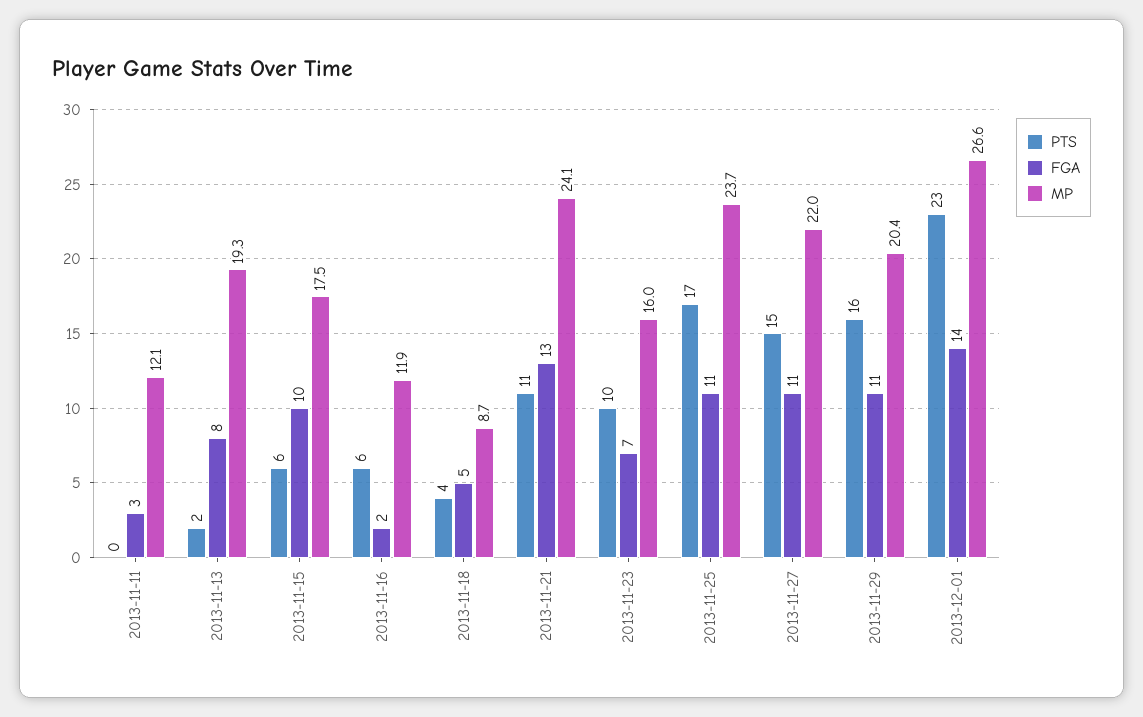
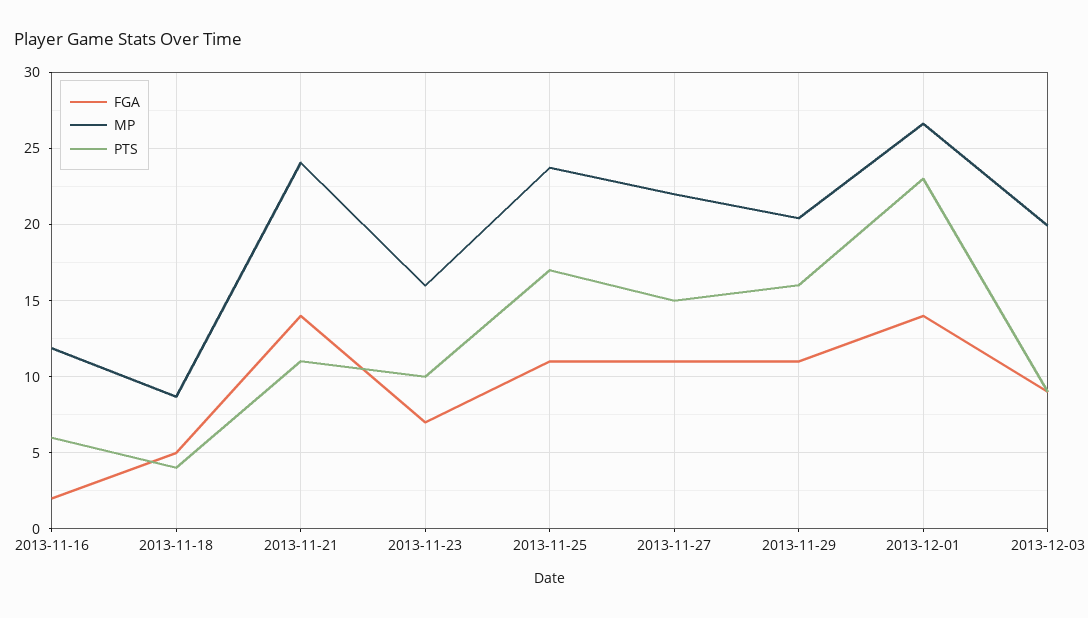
PTS, 2013-11-11: 0 -> none
FGA, 2013-11-11: 3 -> none
MP, 2013-11-11: 12.1 -> none
PTS, 2013-11-13: 2 -> none
FGA, 2013-11-13: 8 -> none
MP, 2013-11-13: 19.3 -> none
PTS, 2013-11-15: 6 -> none
FGA, 2013-11-15: 10 -> none
MP, 2013-11-15: 17.5 -> none
FGA, 2013-11-21: 13 -> 14
FGA, 2013-12-03: none -> 9
MP, 2013-12-03: none -> 20
PTS, 2013-12-03: none -> 9

